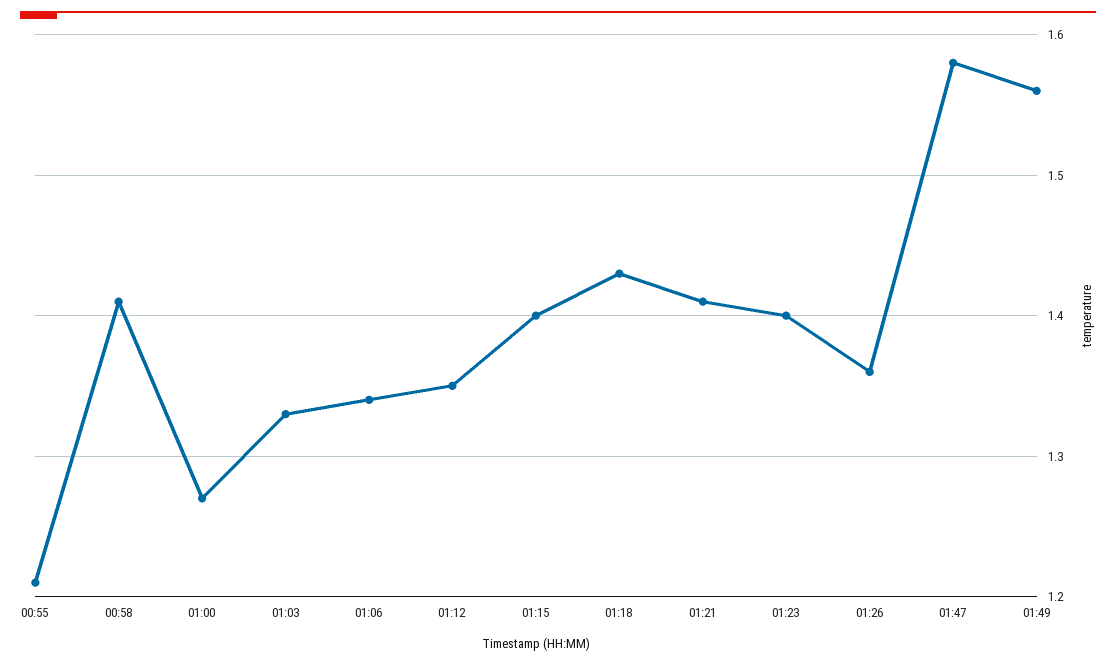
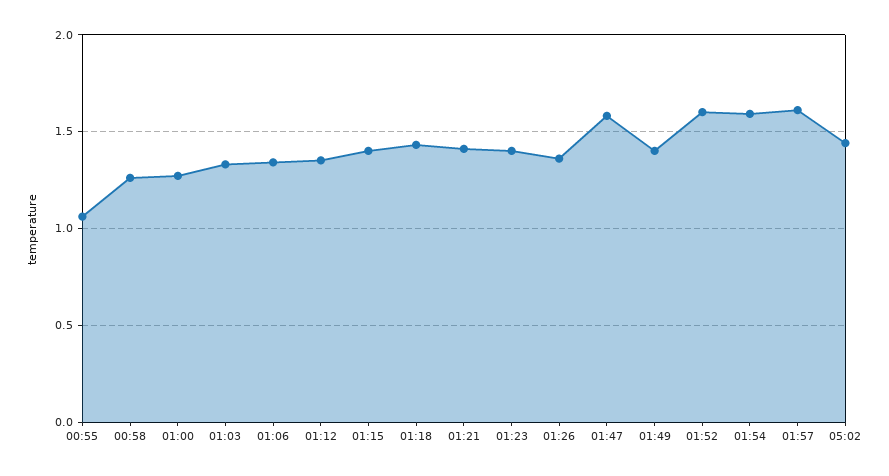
00:55: 1.21 -> 1.05
00:58: 1.41 -> 1.25
01:49: 1.56 -> 1.4
01:52: none -> 1.6
01:54: none -> 1.6
01:57: none -> 1.6
05:02: none -> 1.45

